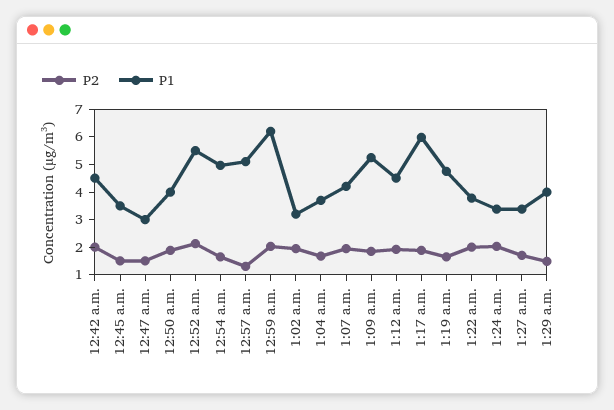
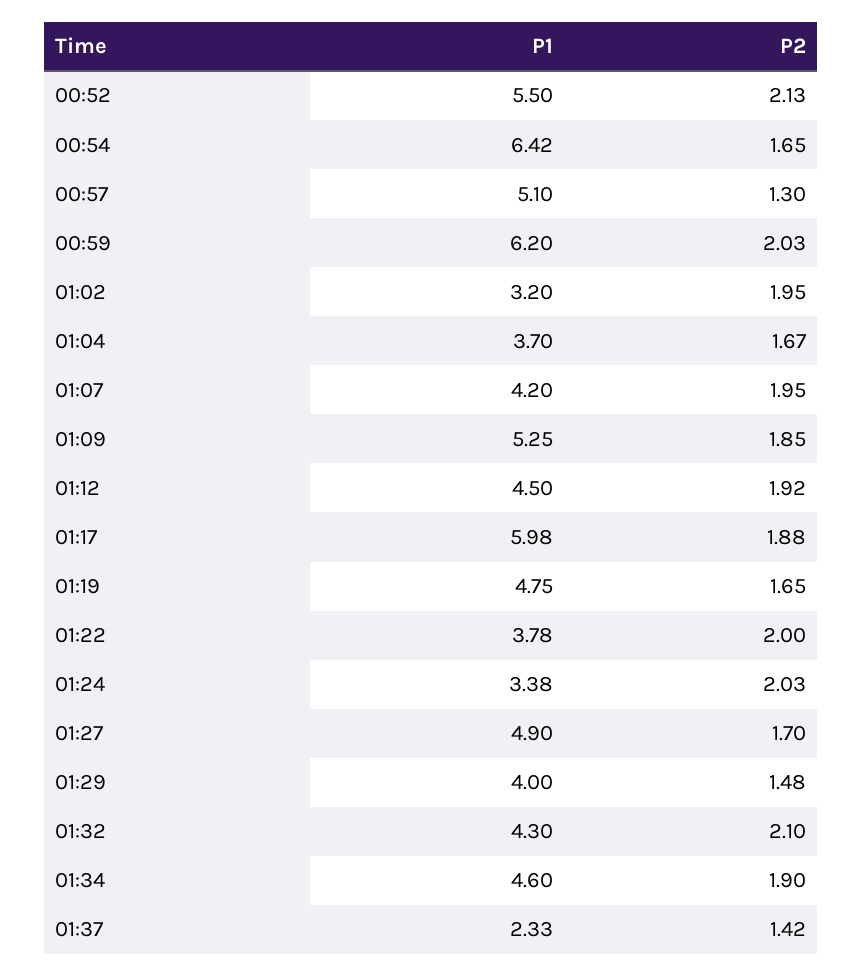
P2, 12:42 a.m.: 2 -> none
P1, 12:42 a.m.: 4.5 -> none
P2, 12:45 a.m.: 1.5 -> none
P1, 12:45 a.m.: 3.5 -> none
P2, 12:47 a.m.: 1.5 -> none
P1, 12:47 a.m.: 3 -> none
P2, 12:50 a.m.: 2 -> none
P1, 12:50 a.m.: 4 -> none
P1, 12:54 a.m.: 5 -> 6.42
P1, 1:27 a.m.: 3.5 -> 4.9
P1, 01:32: none -> 4.3
P2, 01:32: none -> 2.1
P1, 01:34: none -> 4.6
P2, 01:34: none -> 1.9
P1, 01:37: none -> 2.33
P2, 01:37: none -> 1.42

